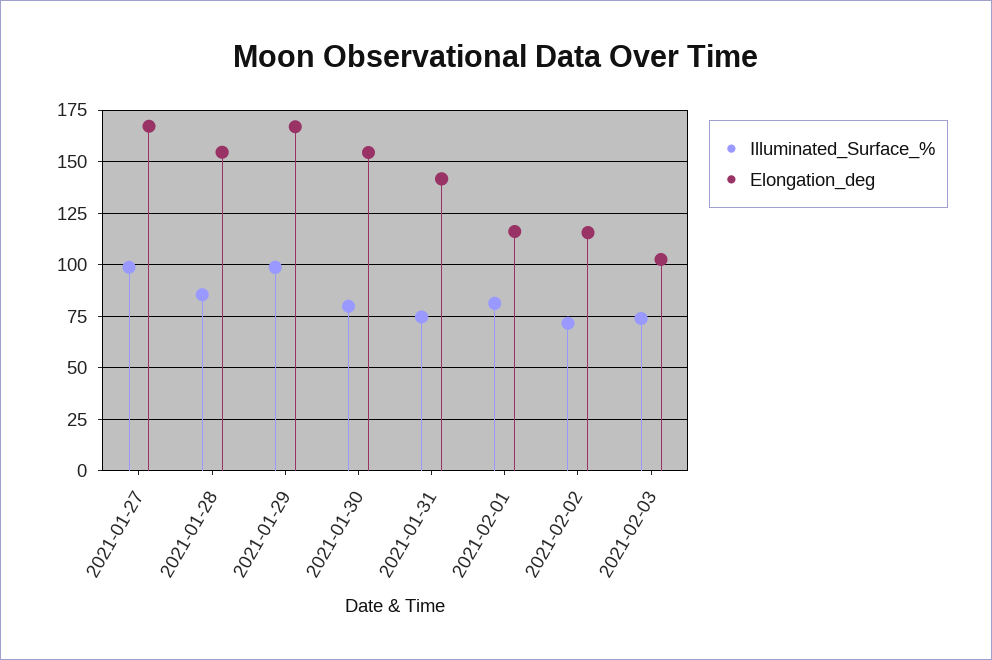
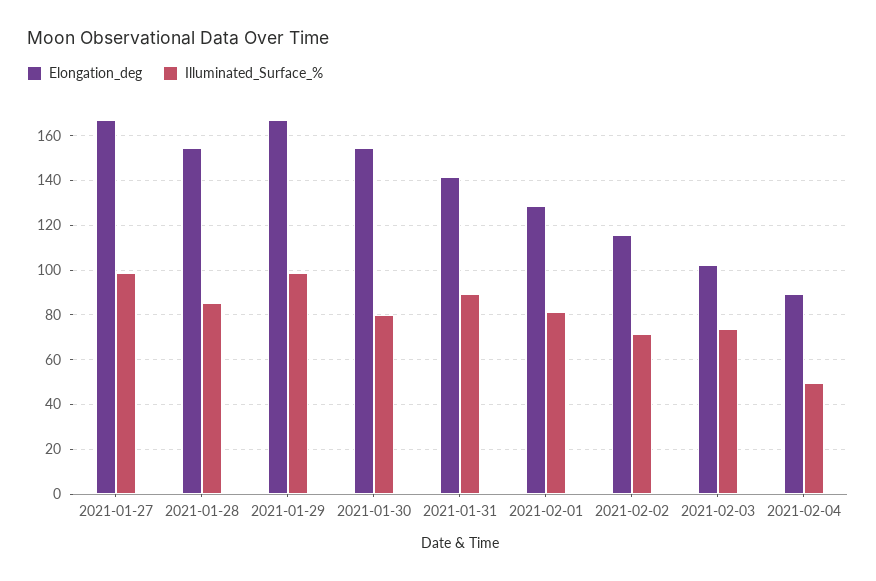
Illuminated_Surface_%, 2021-01-31: 75 -> 90
Elongation_deg, 2021-02-01: 115 -> 130
Elongation_deg, 2021-02-04: none -> 90
Illuminated_Surface_%, 2021-02-04: none -> 50

